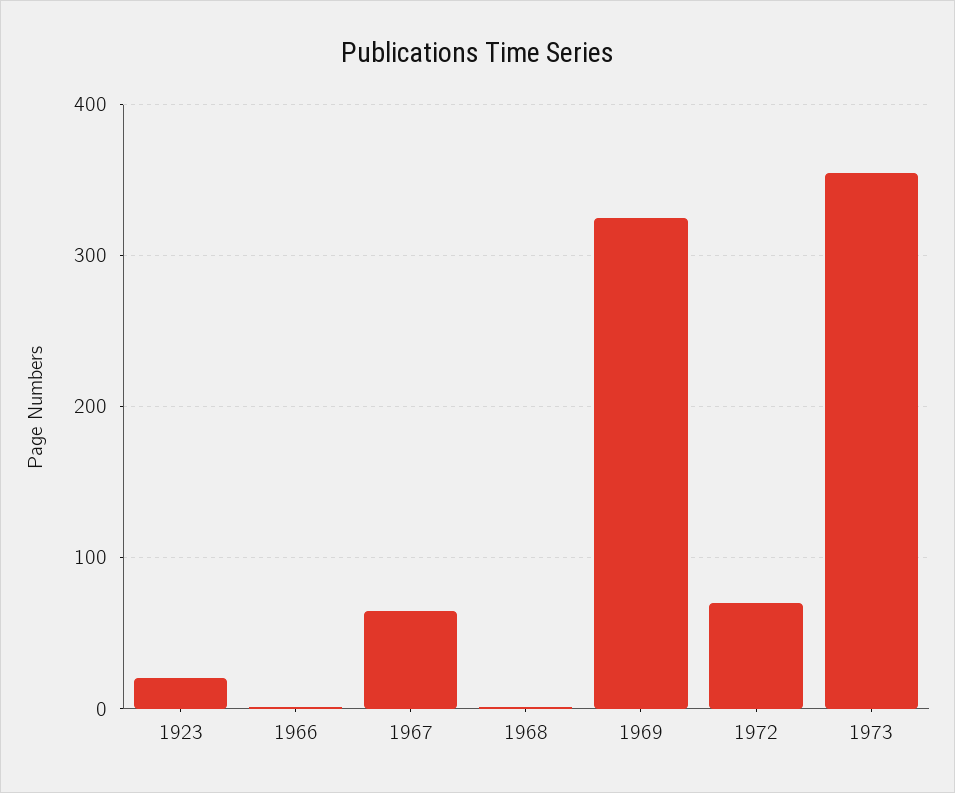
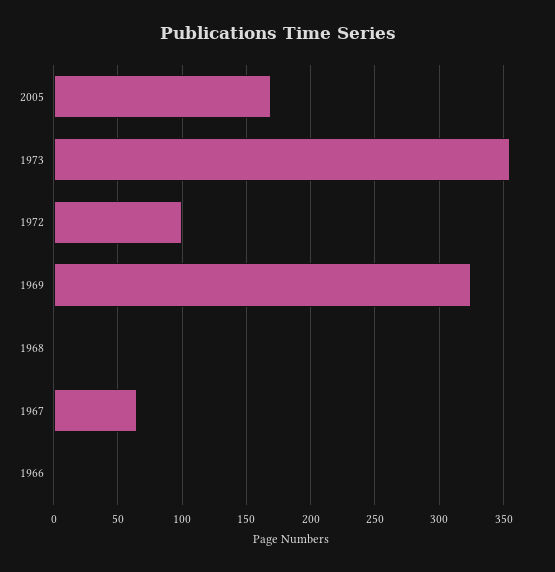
1923: 20 -> none
1972: 70 -> 100
2005: none -> 170

